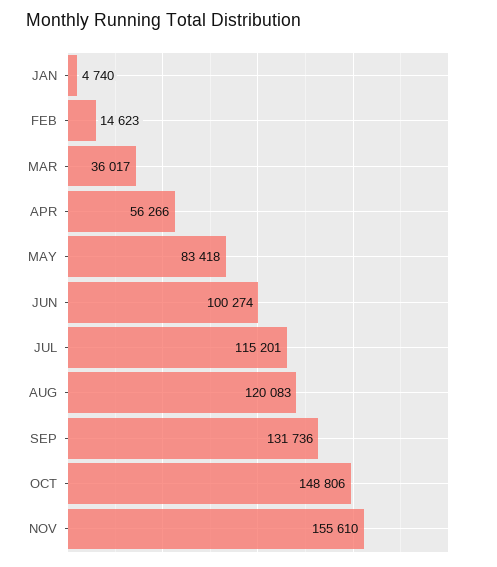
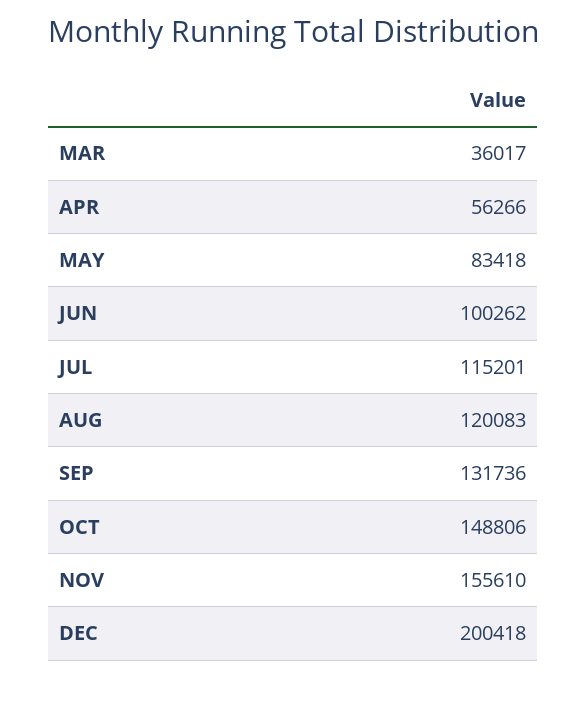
JAN: 4740 -> none
FEB: 14623 -> none
JUN: 100274 -> 100262
DEC: none -> 200418

